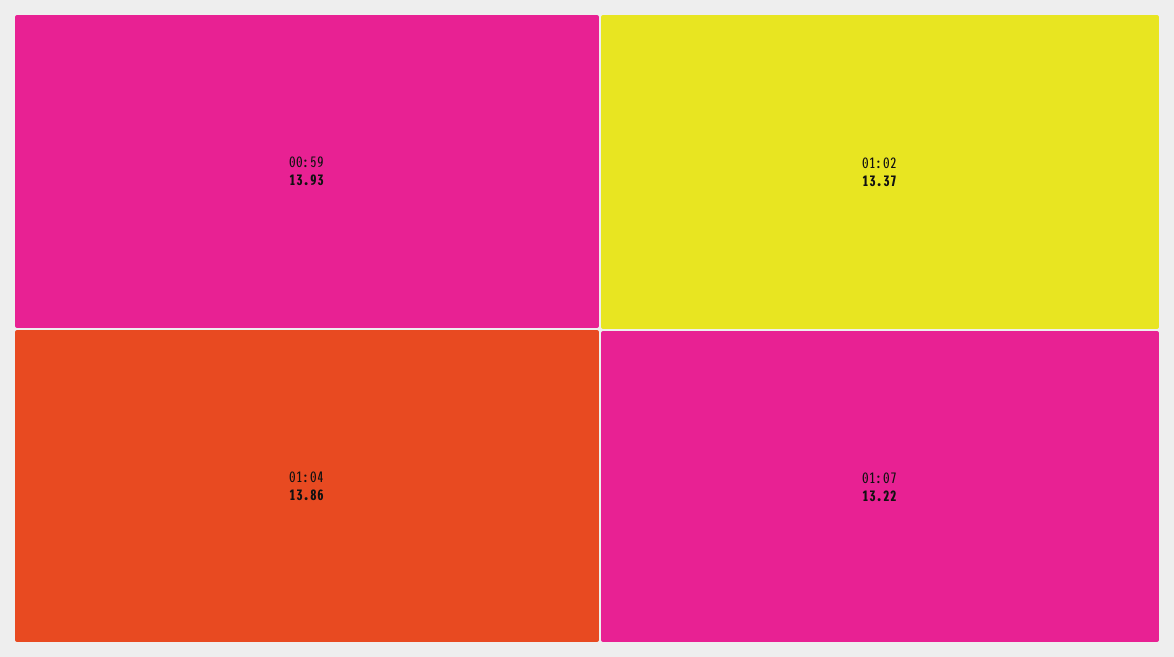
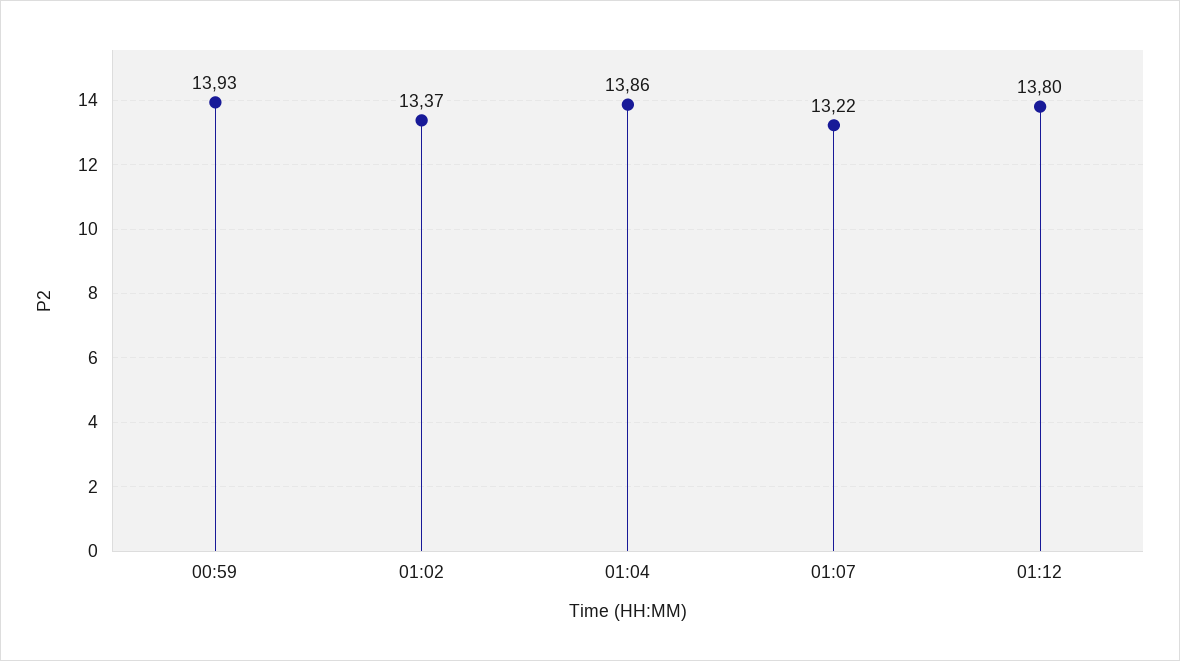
01:12: none -> 13.8

